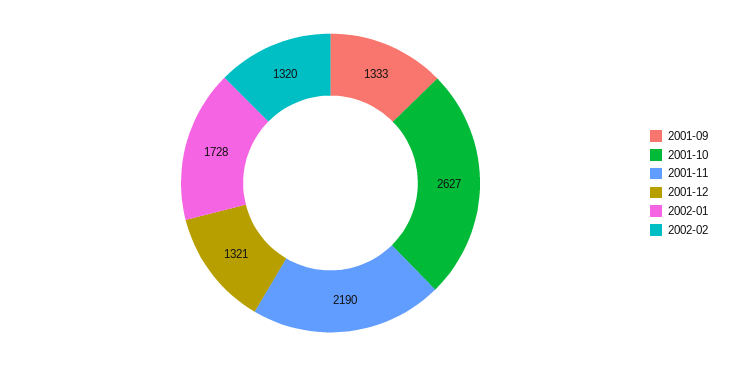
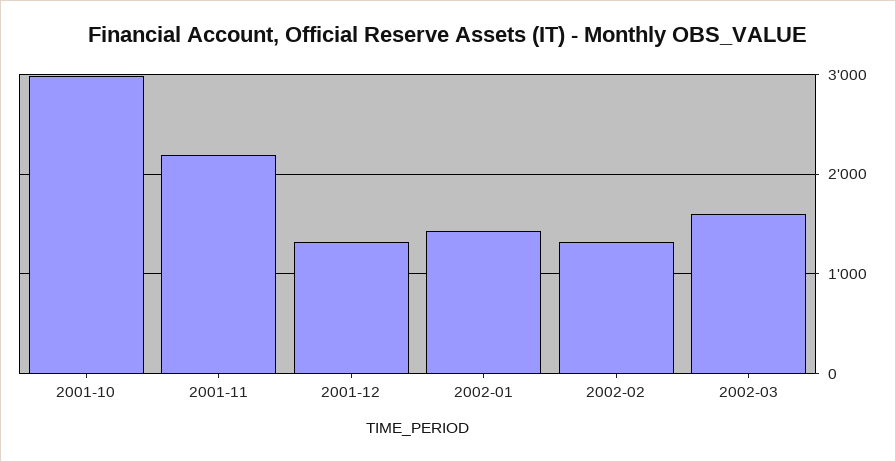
2001-09: 1333 -> none
2001-10: 2627 -> 3000
2002-01: 1728 -> 1400
2002-03: none -> 1600

